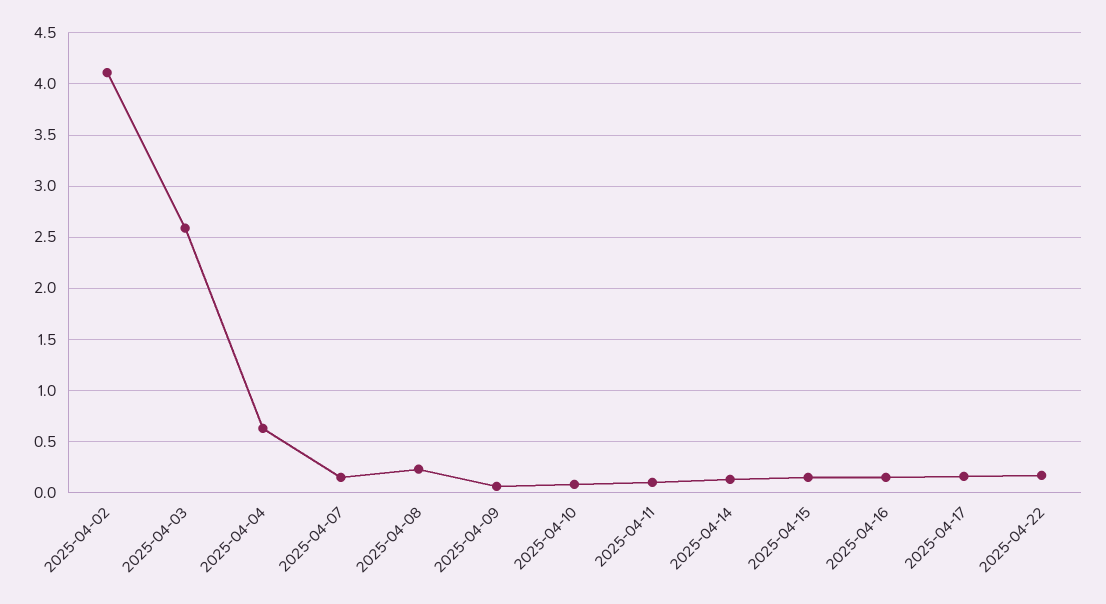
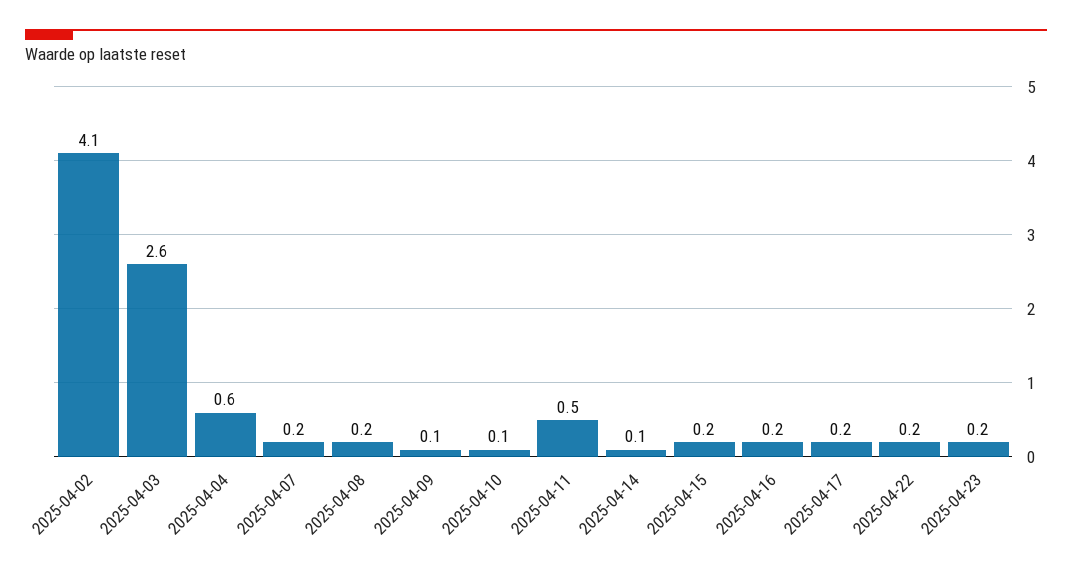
2025-04-11: 0.1 -> 0.5
2025-04-23: none -> 0.2

